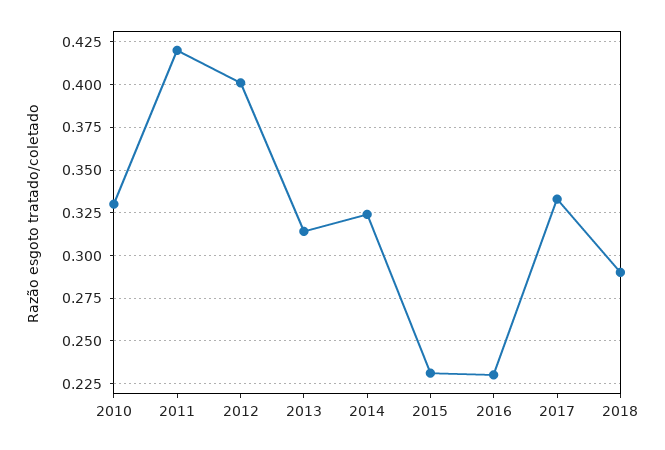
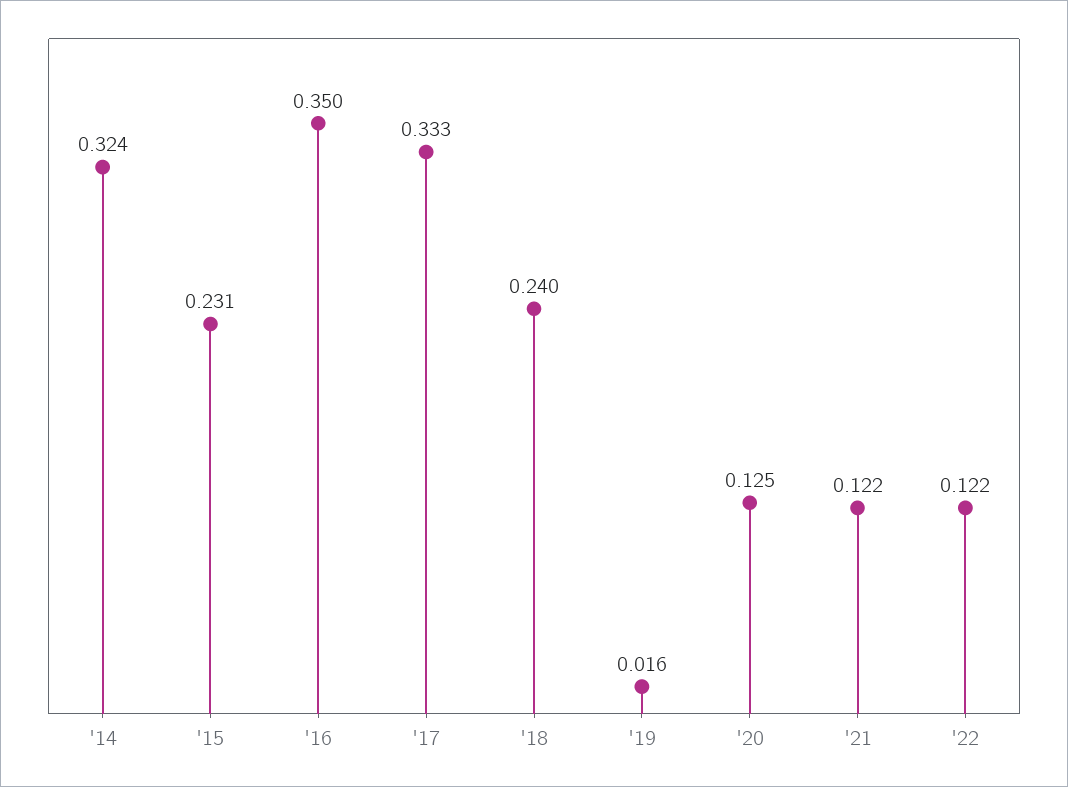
2010: 0.33 -> none
2011: 0.42 -> none
2012: 0.4 -> none
2013: 0.315 -> none
2016: 0.23 -> 0.35
2018: 0.29 -> 0.24
'19: none -> 0.016
'20: none -> 0.125
'21: none -> 0.122
'22: none -> 0.122

